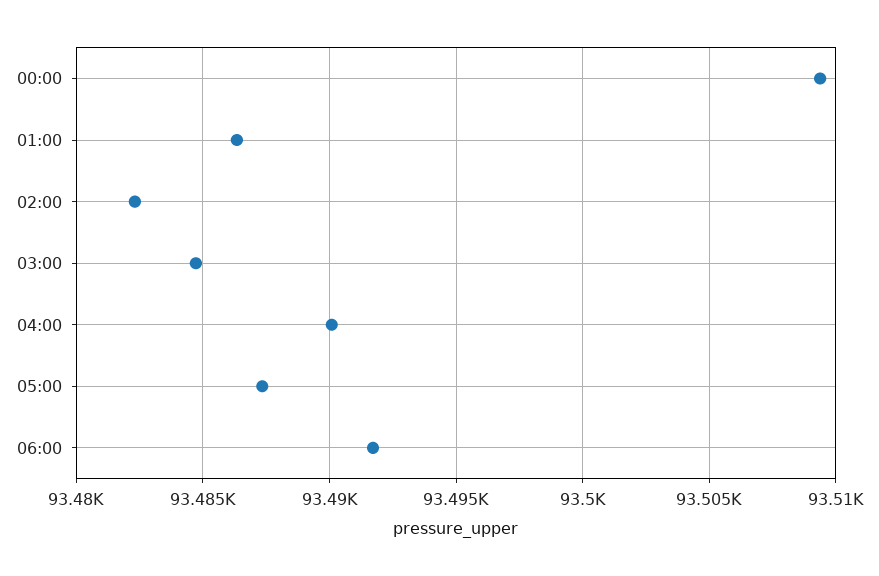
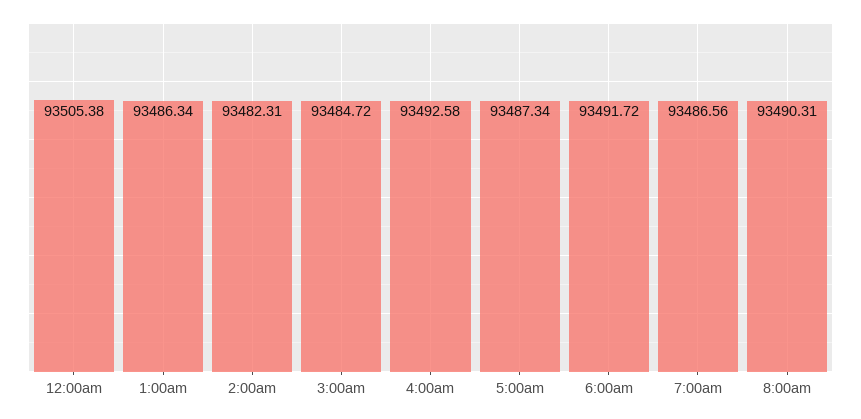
00:00: 93509.5 -> 93505.38
04:00: 93490 -> 93492.58
7:00am: none -> 93486.56
8:00am: none -> 93490.31

